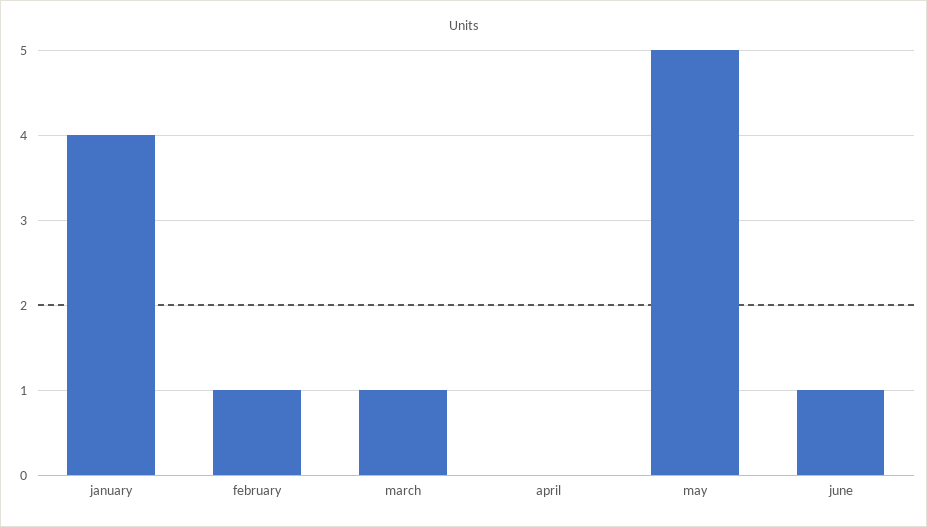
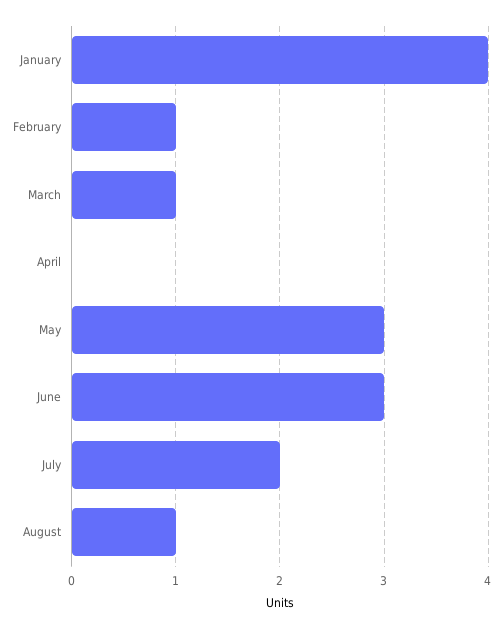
may: 5 -> 3
june: 1 -> 3
July: none -> 2
August: none -> 1

